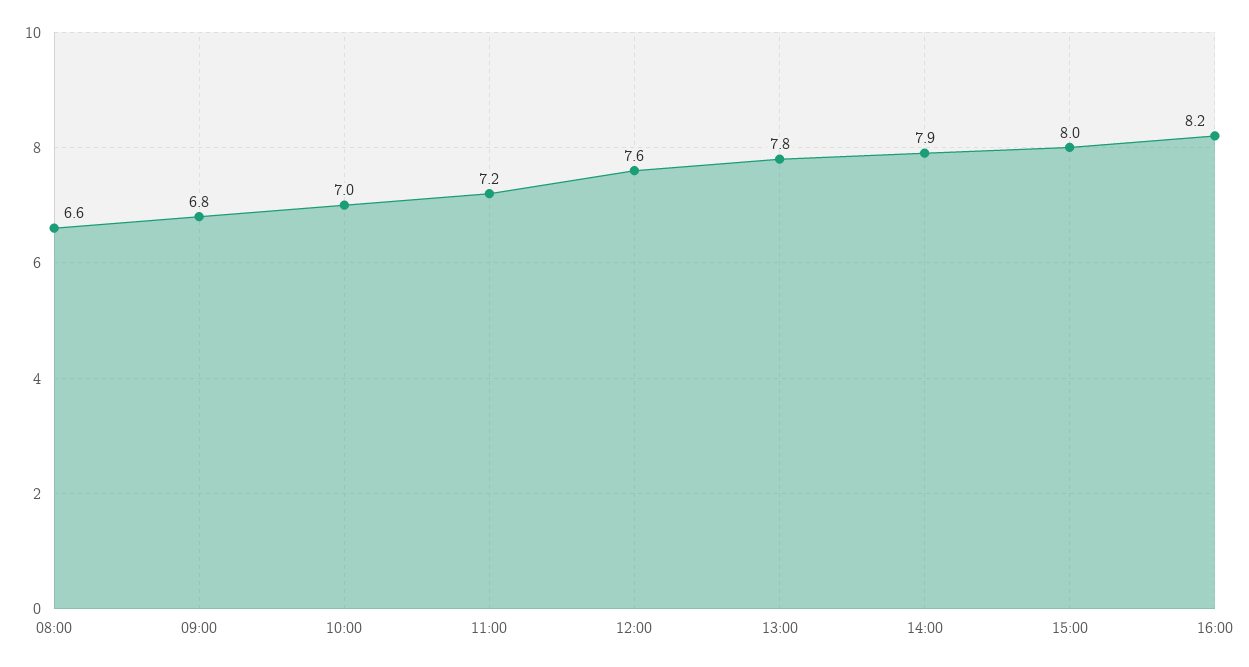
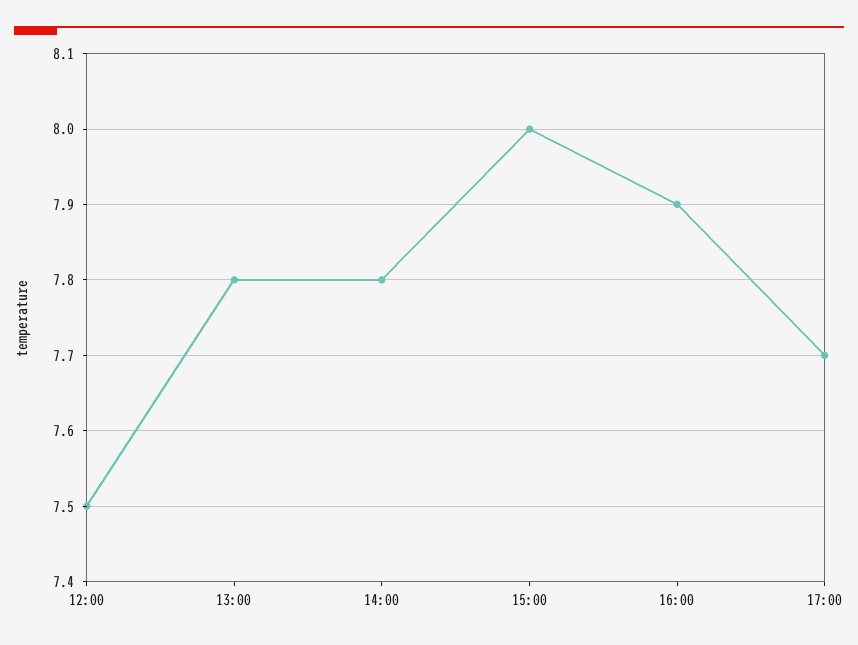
08:00: 6.6 -> none
09:00: 6.8 -> none
10:00: 7 -> none
11:00: 7.2 -> none
12:00: 7.6 -> 7.5
14:00: 7.9 -> 7.8
16:00: 8.2 -> 7.9
17:00: none -> 7.7

